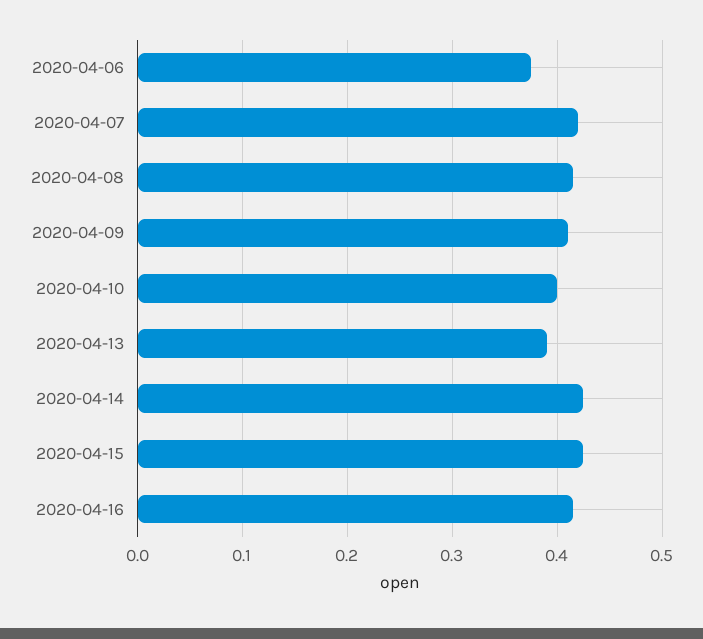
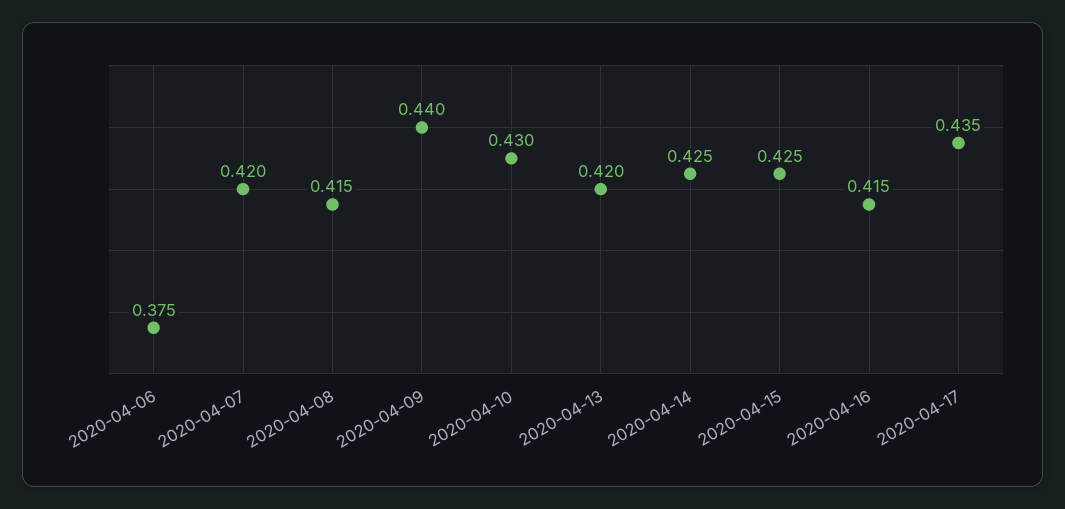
2020-04-09: 0.41 -> 0.44
2020-04-10: 0.4 -> 0.43
2020-04-13: 0.39 -> 0.42
2020-04-17: none -> 0.435

